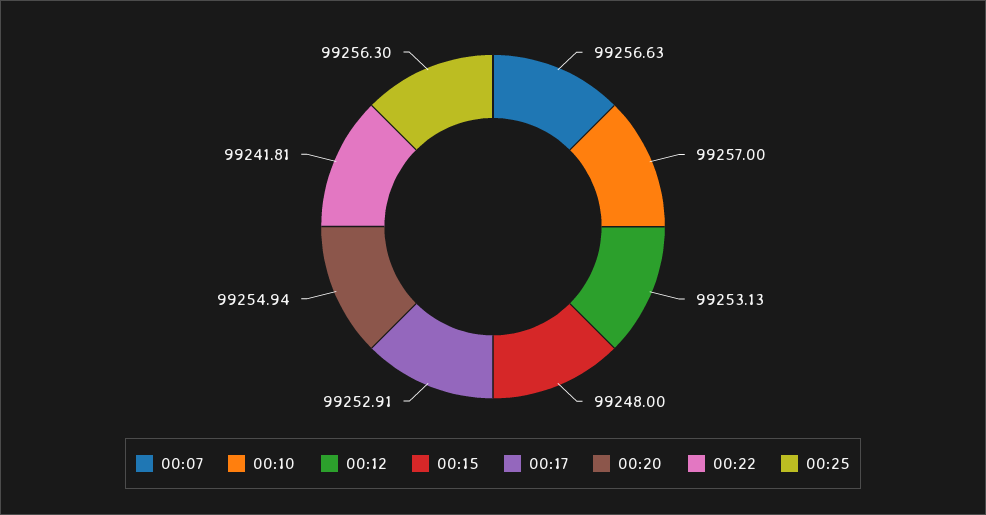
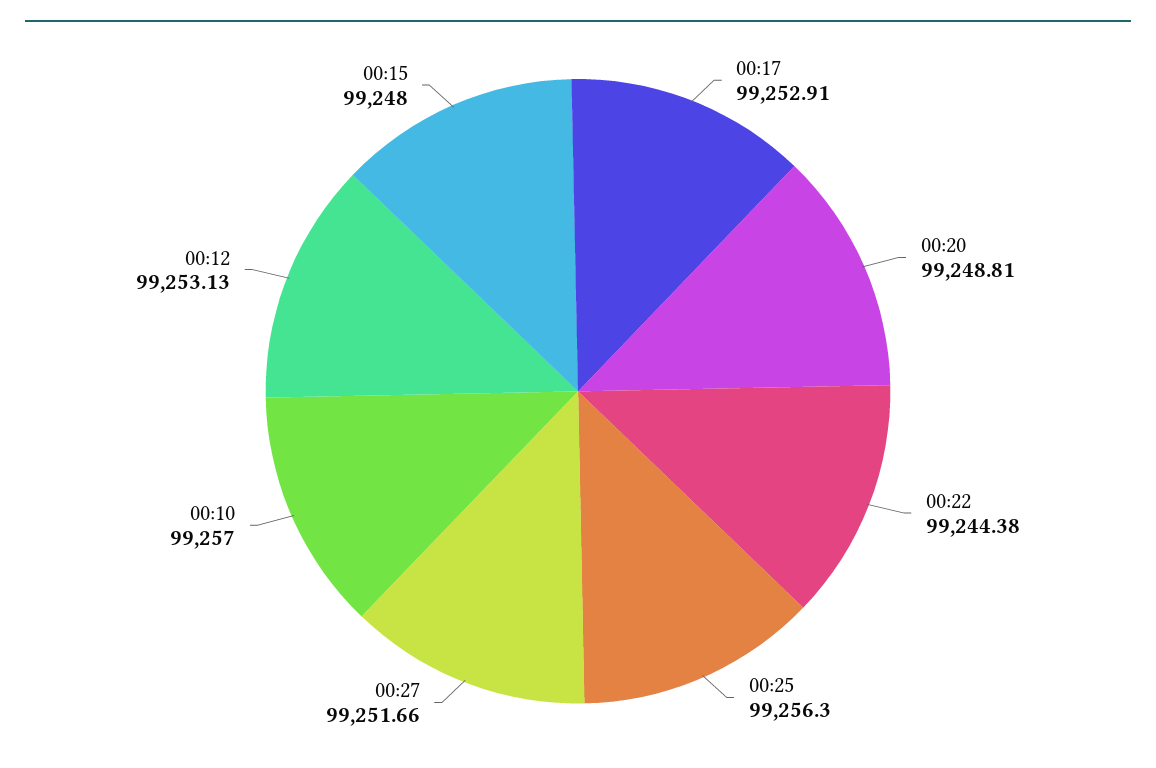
00:07: 99256.63 -> none
00:20: 99254.94 -> 99248.81
00:22: 99241.81 -> 99244.38
00:27: none -> 99251.66

